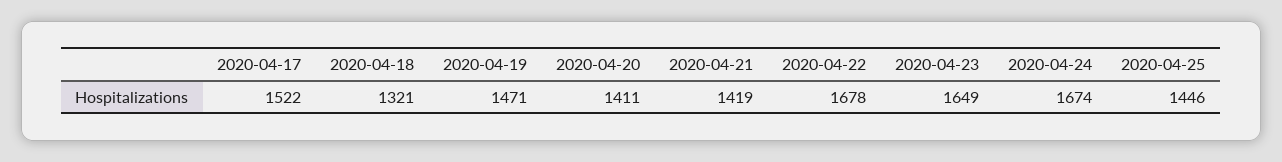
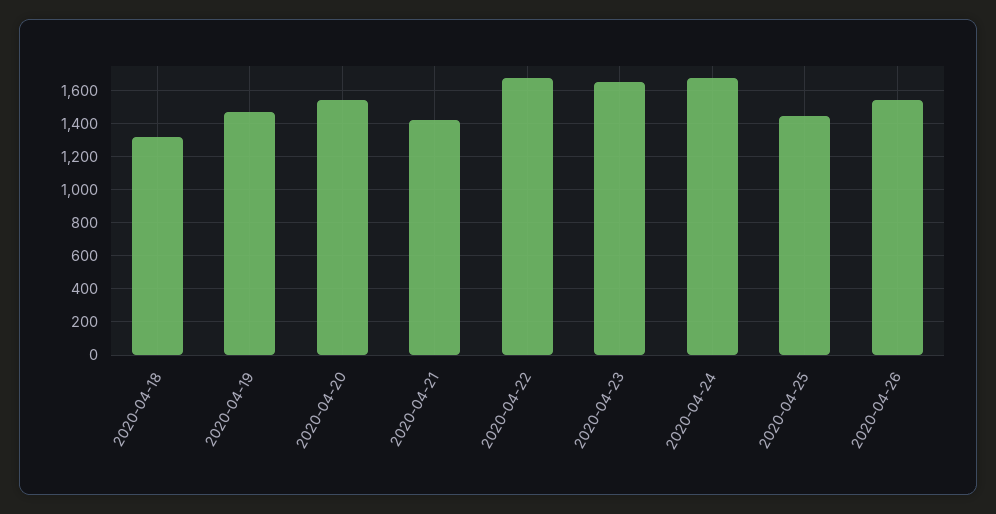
2020-04-17: 1522 -> none
2020-04-20: 1411 -> 1550
2020-04-26: none -> 1550

